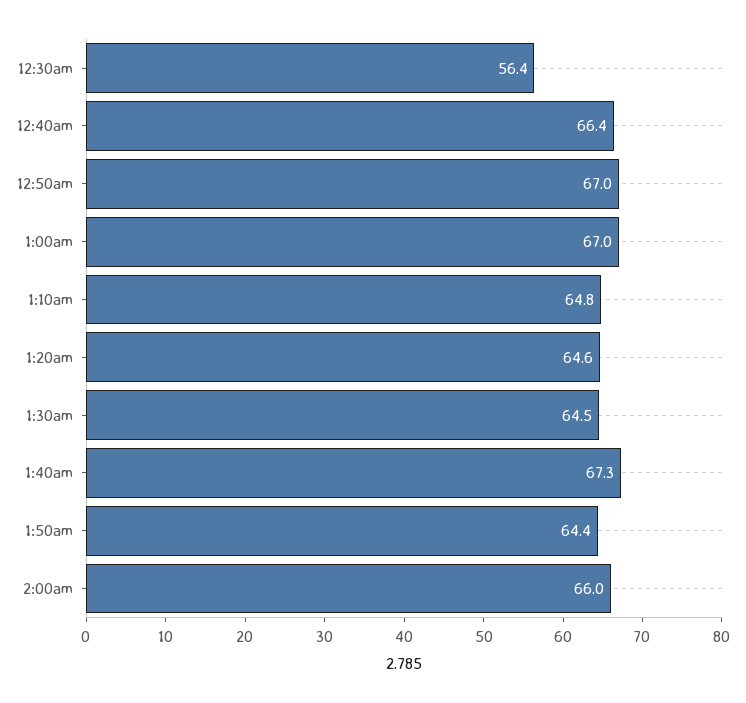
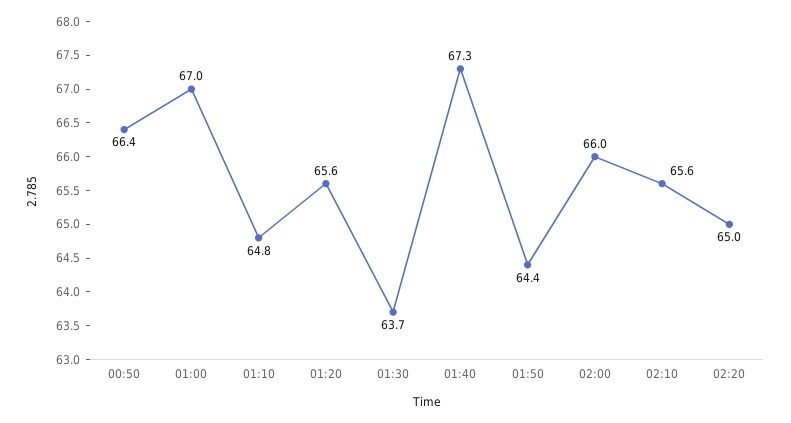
12:30am: 56.4 -> none
12:40am: 66.4 -> none
12:50am: 67 -> 66.4
1:20am: 64.6 -> 65.6
1:30am: 64.5 -> 63.7
02:10: none -> 65.6
02:20: none -> 65

